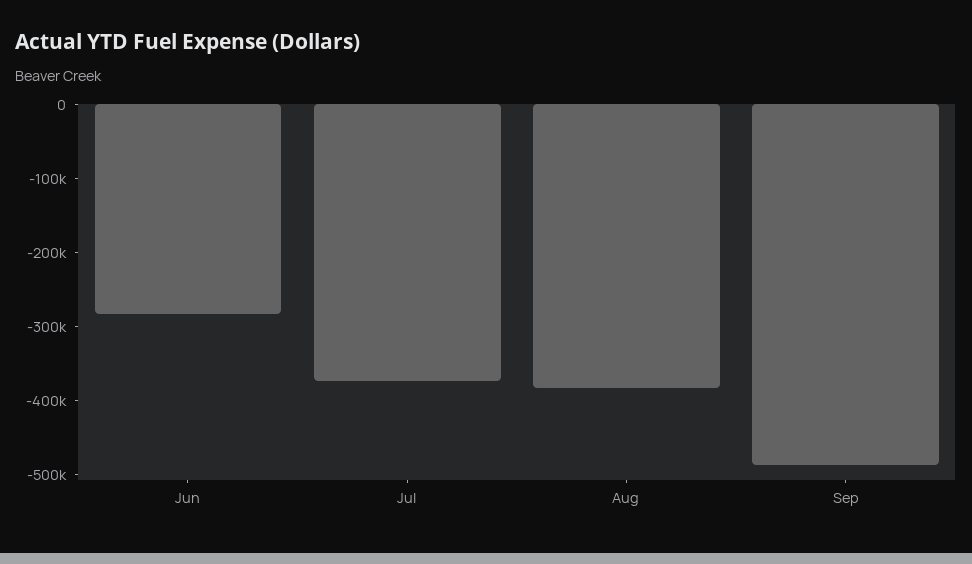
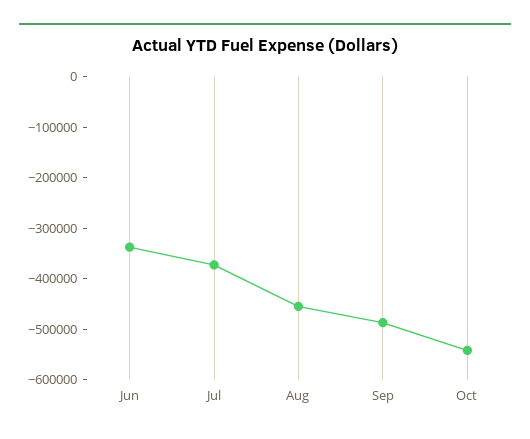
Jun: -280000 -> -340000
Aug: -380000 -> -460000
Oct: none -> -540000

